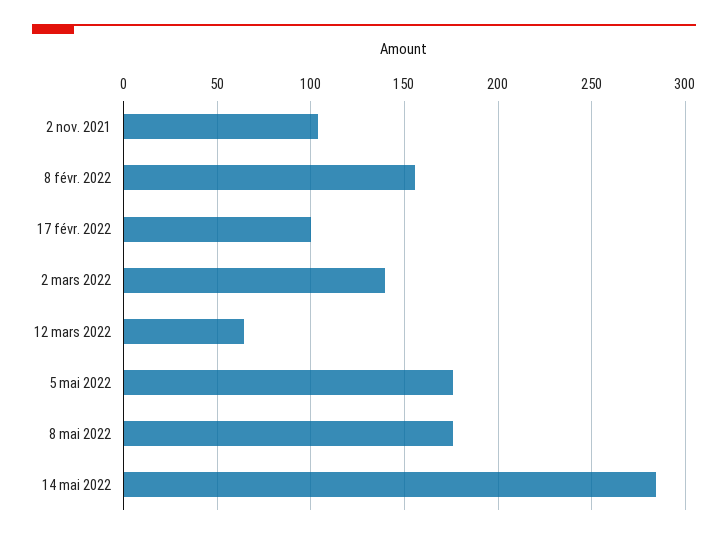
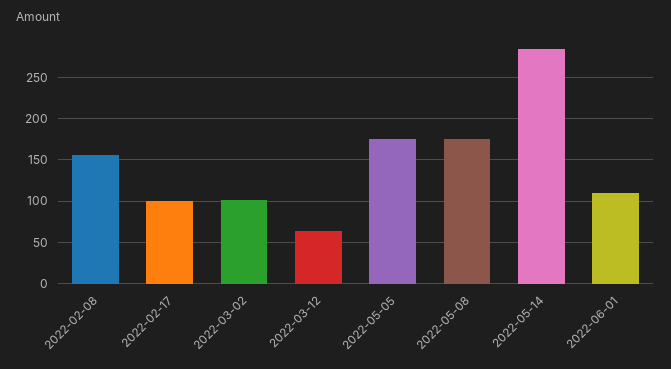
2 nov. 2021: 105 -> none
2 mars 2022: 140 -> 100
2022-06-01: none -> 110

